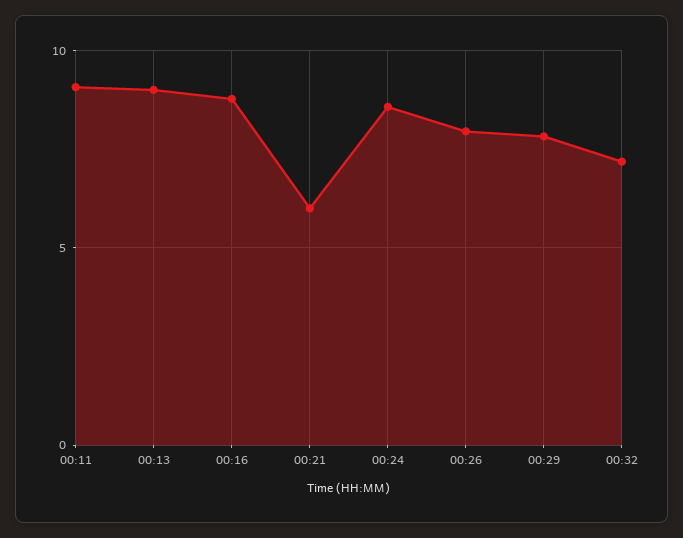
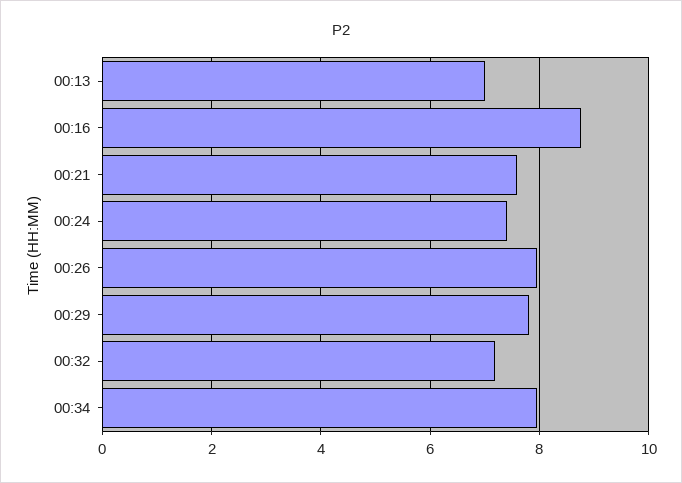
00:11: 9 -> none
00:13: 9 -> 7
00:21: 6 -> 7.6
00:24: 8.5 -> 7.4
00:34: none -> 8

